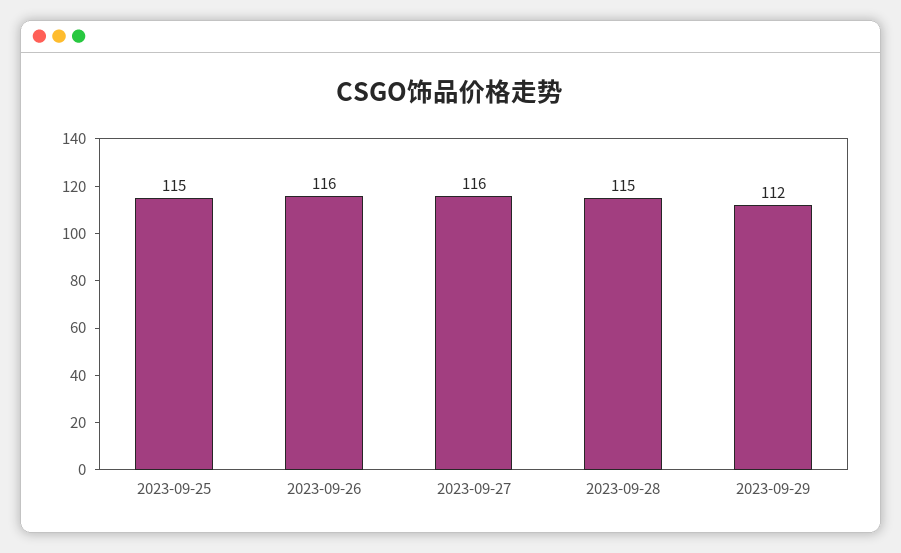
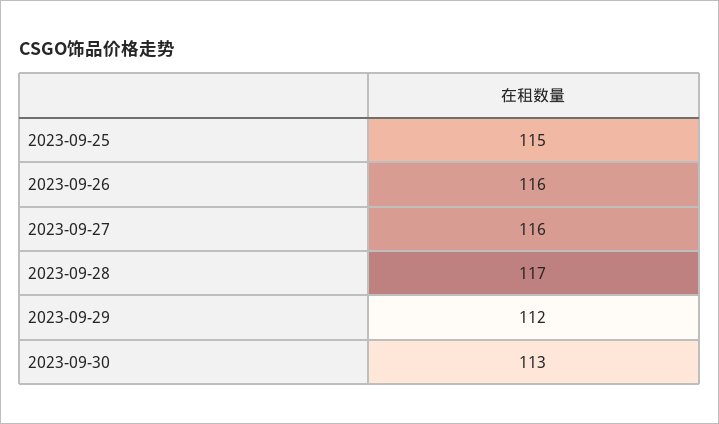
2023-09-28: 115 -> 117
2023-09-30: none -> 113

